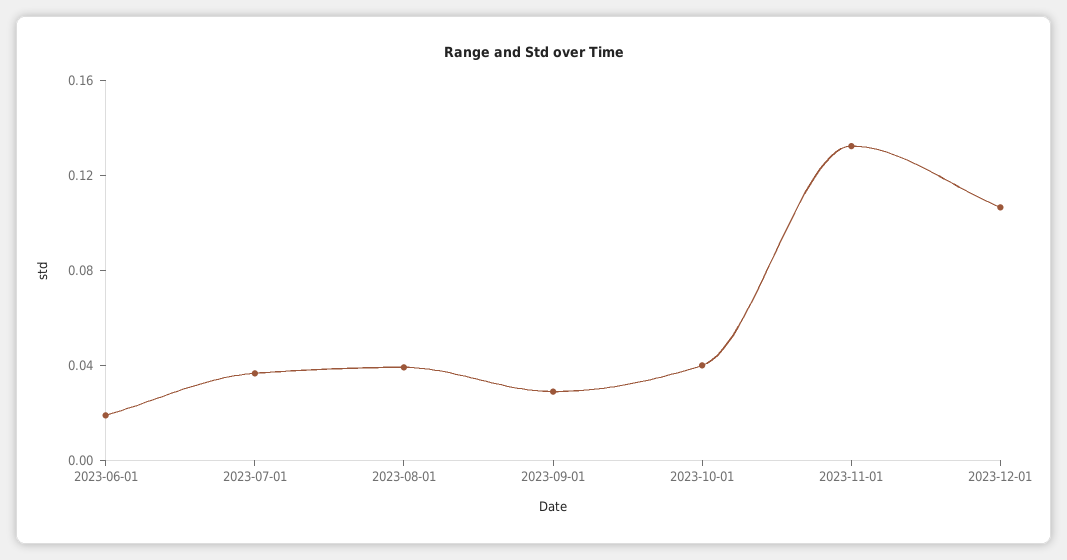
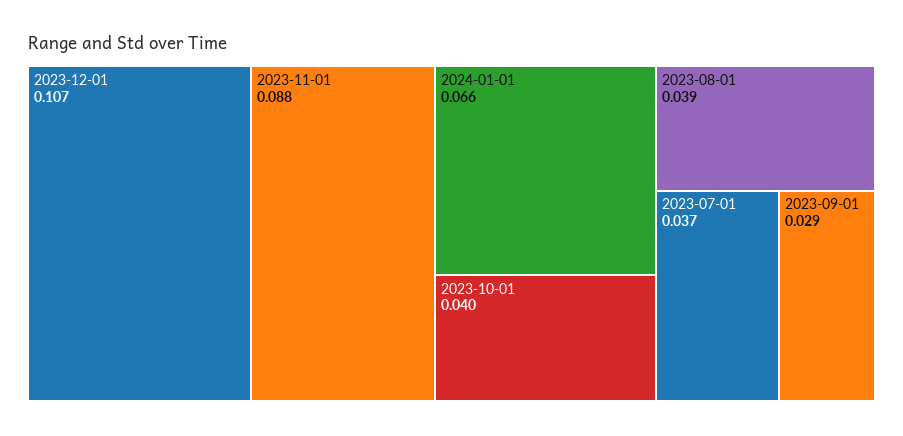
2023-06-01: 0.02 -> none
2023-11-01: 0.13 -> 0.088
2024-01-01: none -> 0.066

